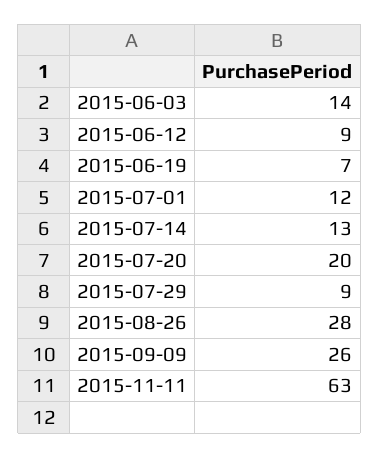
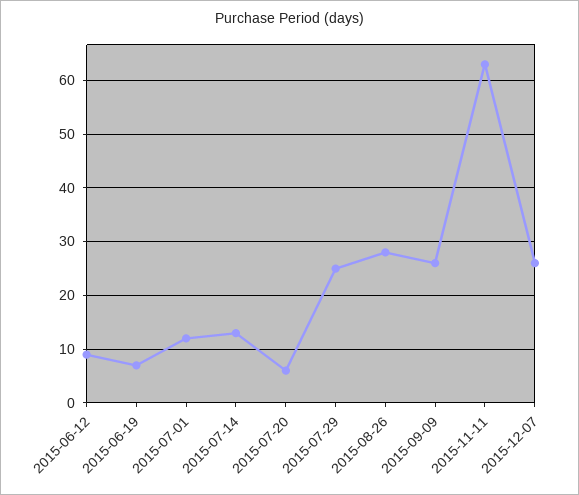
2015-06-03: 14 -> none
2015-07-20: 20 -> 5
2015-07-29: 9 -> 25
2015-12-07: none -> 25

